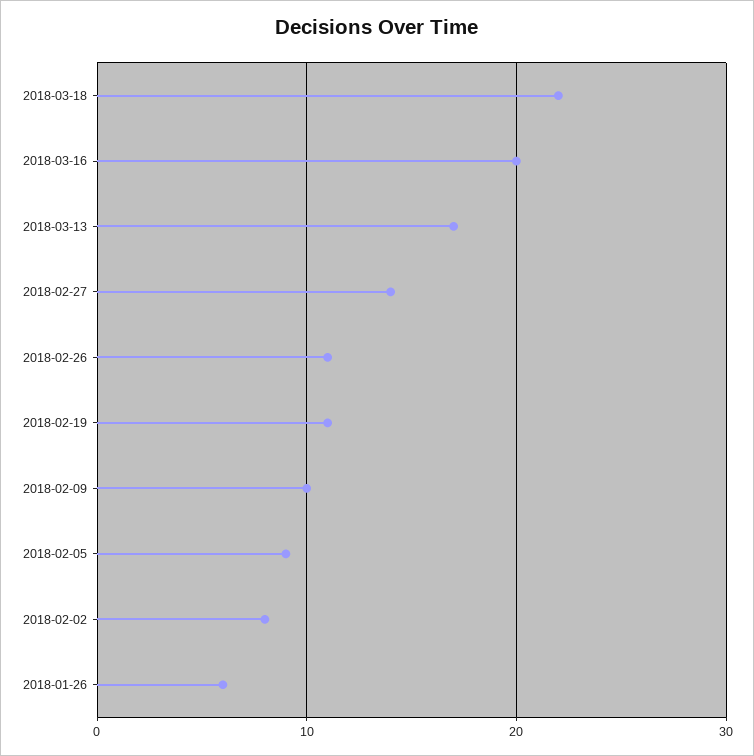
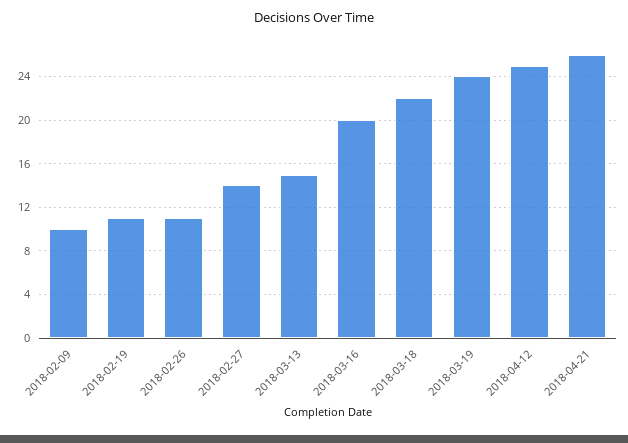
2018-03-13: 17 -> 15
2018-02-05: 9 -> none
2018-02-02: 8 -> none
2018-01-26: 6 -> none
2018-03-19: none -> 24
2018-04-12: none -> 25
2018-04-21: none -> 26

